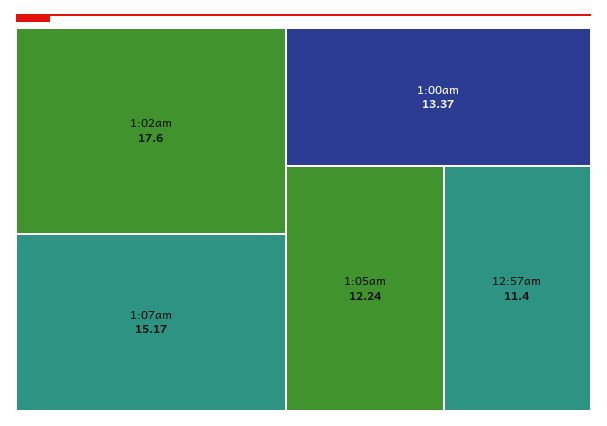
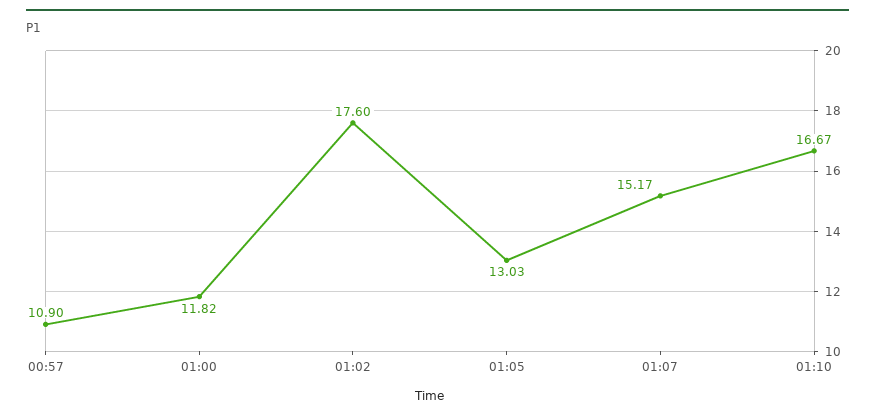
1:00am: 13.37 -> 11.82
1:05am: 12.24 -> 13.03
12:57am: 11.4 -> 10.9
01:10: none -> 16.67

